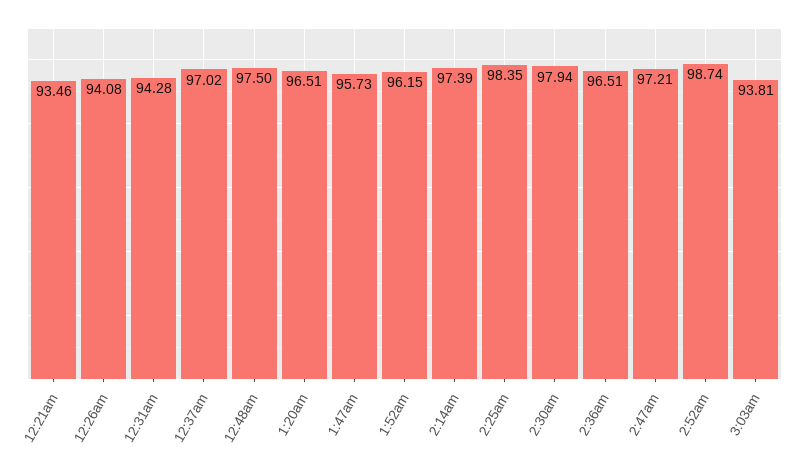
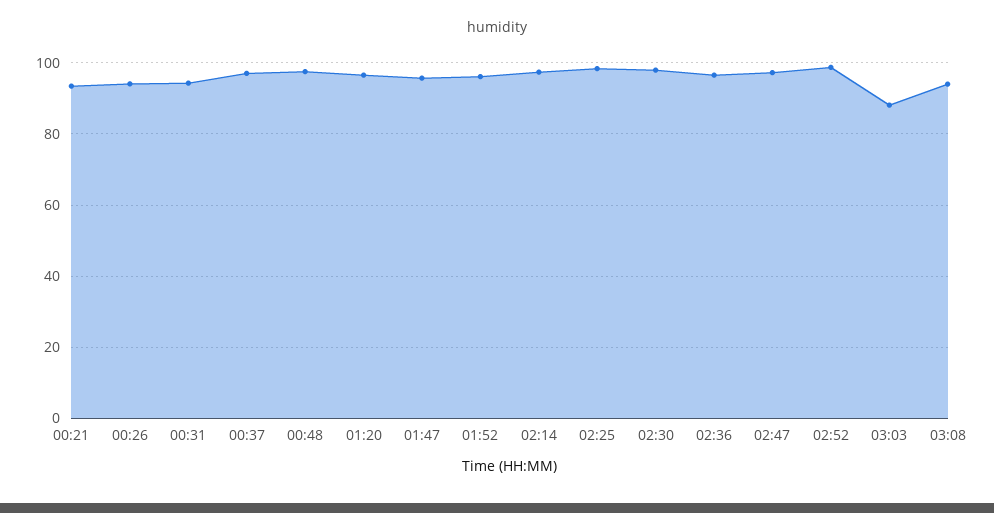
3:03am: 93.81 -> 88
03:08: none -> 94

